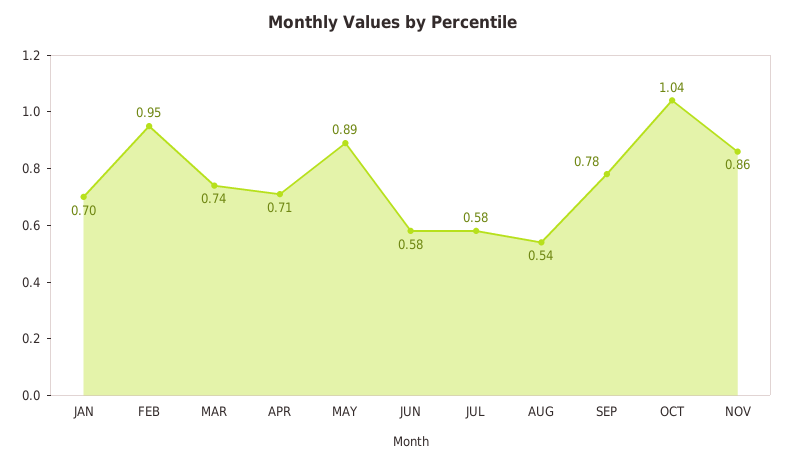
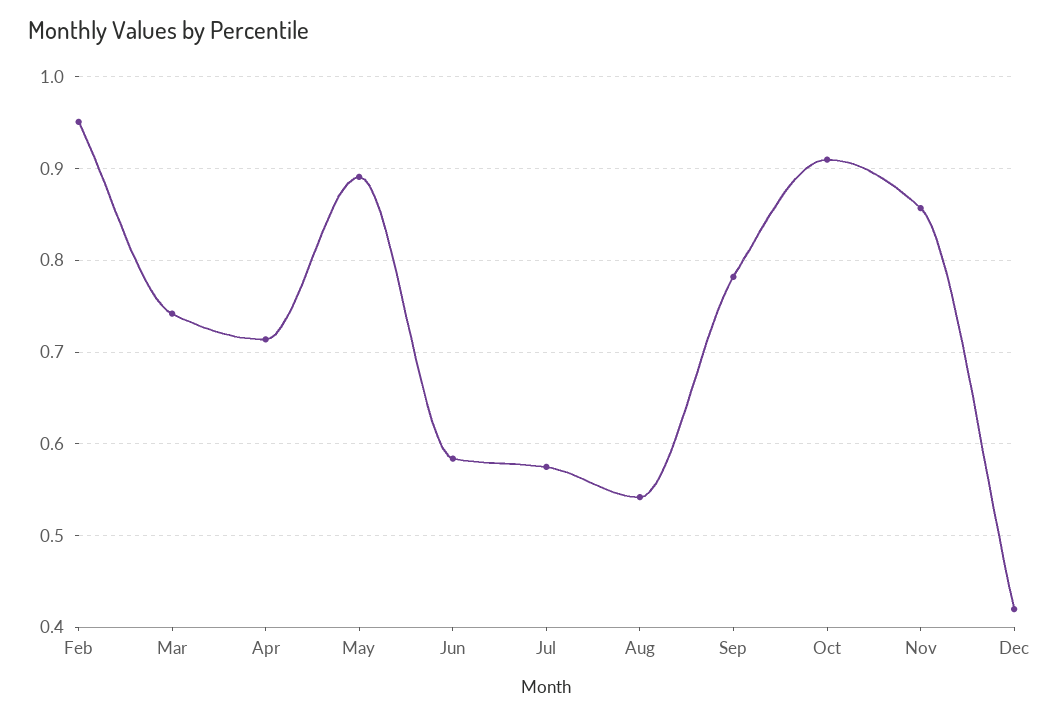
JAN: 0.7 -> none
OCT: 1.04 -> 0.91
Dec: none -> 0.42

